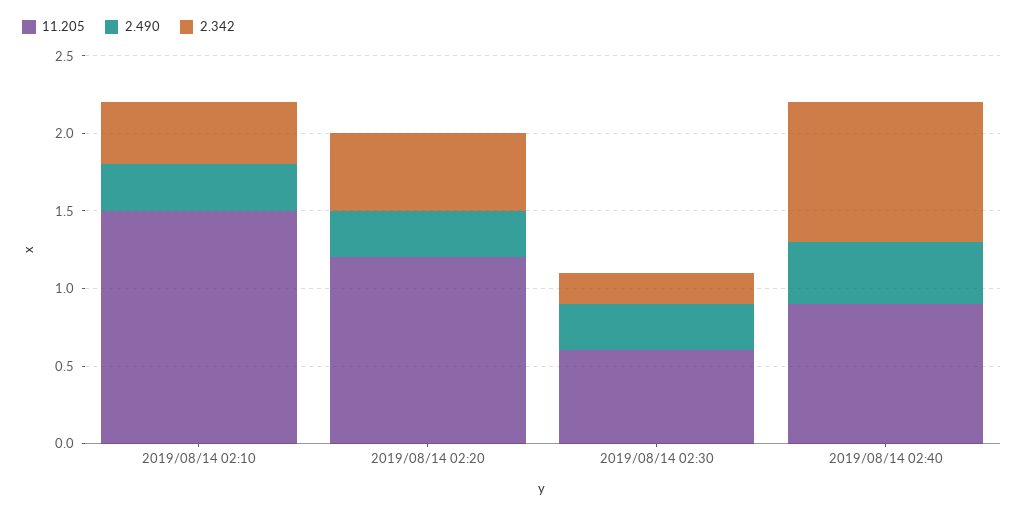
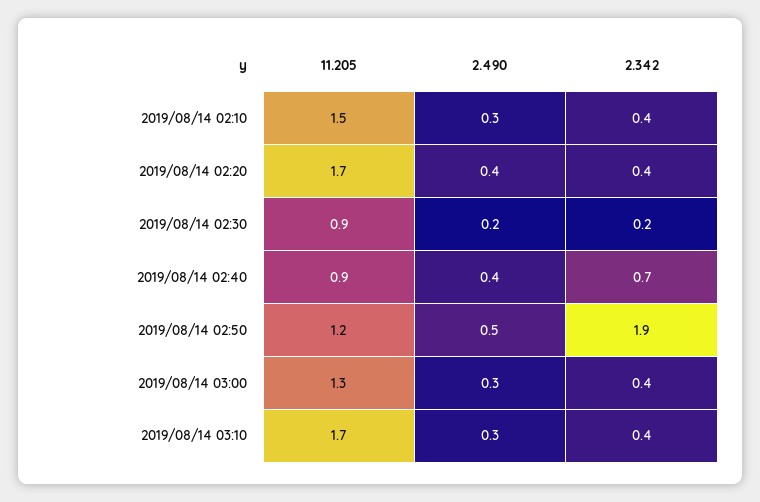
11.205, 2019/08/14 02:20: 1.2 -> 1.7
2.490, 2019/08/14 02:20: 0.3 -> 0.4
2.342, 2019/08/14 02:20: 0.5 -> 0.4
11.205, 2019/08/14 02:30: 0.6 -> 0.9
2.490, 2019/08/14 02:30: 0.3 -> 0.2
2.342, 2019/08/14 02:40: 0.9 -> 0.7
11.205, 2019/08/14 02:50: none -> 1.2
2.490, 2019/08/14 02:50: none -> 0.5
2.342, 2019/08/14 02:50: none -> 1.9
11.205, 2019/08/14 03:00: none -> 1.3
2.490, 2019/08/14 03:00: none -> 0.3
2.342, 2019/08/14 03:00: none -> 0.4
11.205, 2019/08/14 03:10: none -> 1.7
2.490, 2019/08/14 03:10: none -> 0.3
2.342, 2019/08/14 03:10: none -> 0.4

